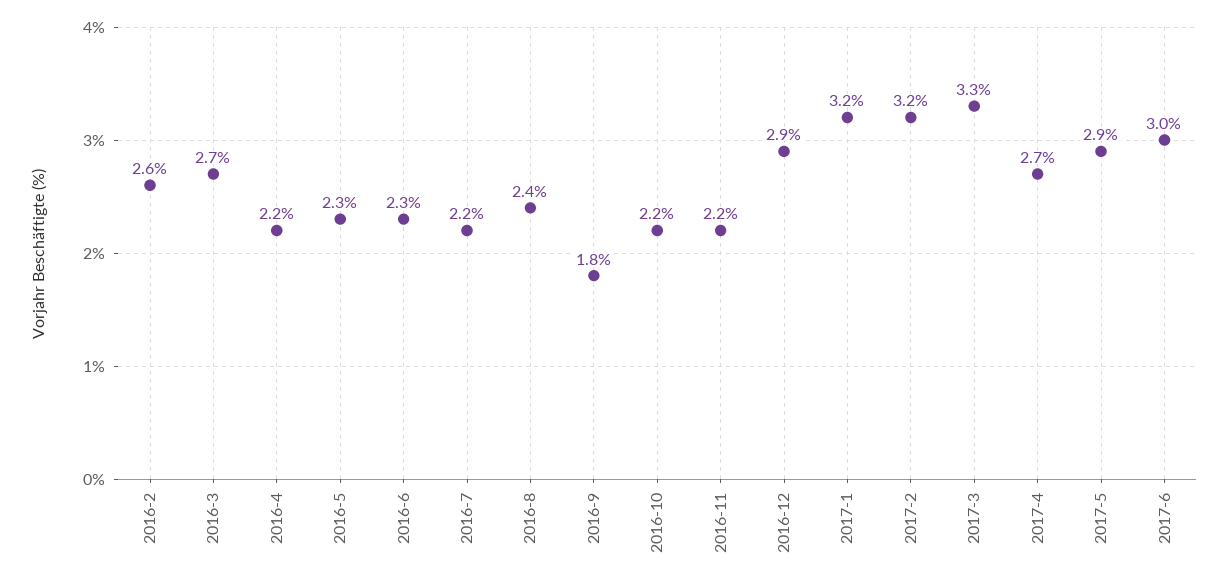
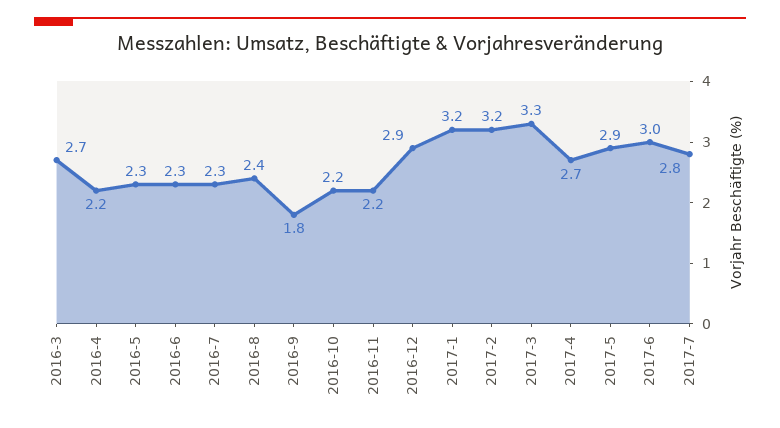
2016-2: 2.6 -> none
2016-7: 2.2 -> 2.3
2017-7: none -> 2.8

